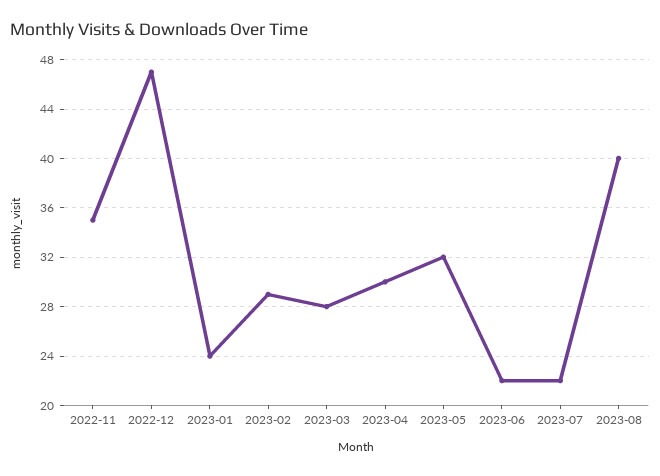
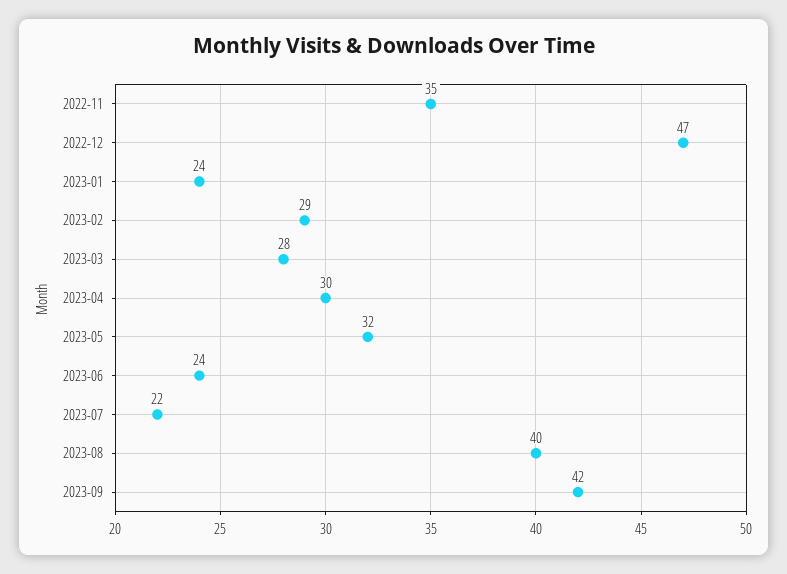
2023-06: 22 -> 24
2023-09: none -> 42

